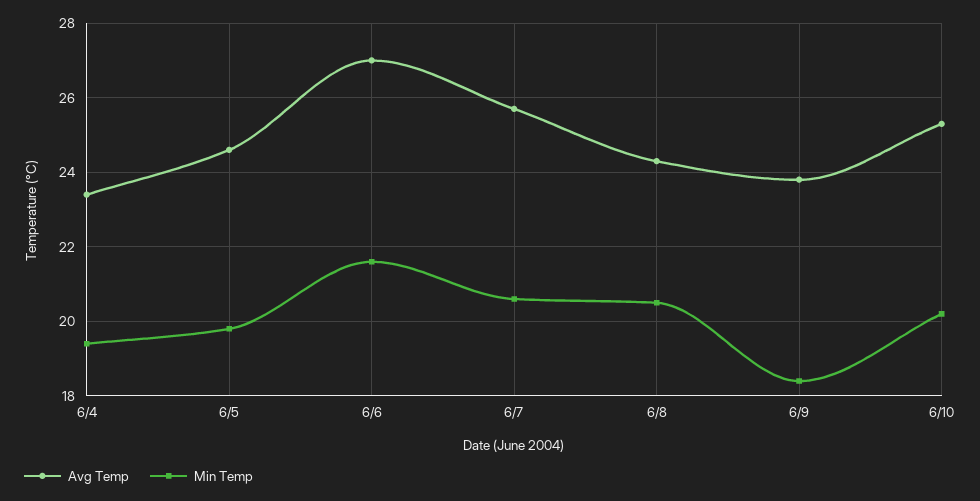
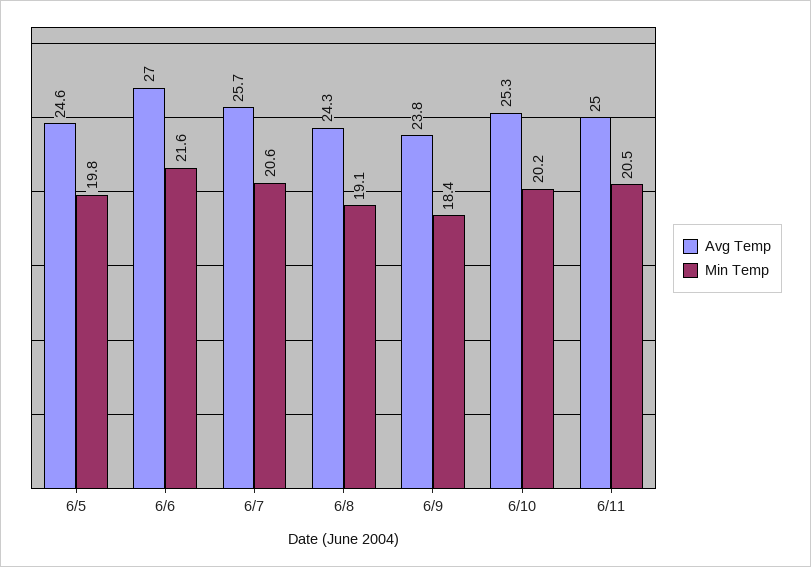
Avg Temp, 6/4: 23.5 -> none
Min Temp, 6/4: 19.5 -> none
Min Temp, 6/8: 20.5 -> 19.1
Avg Temp, 6/11: none -> 25
Min Temp, 6/11: none -> 20.5

